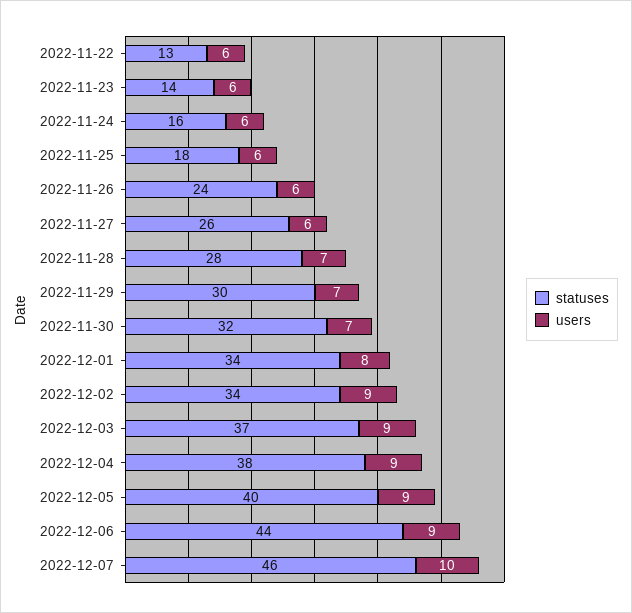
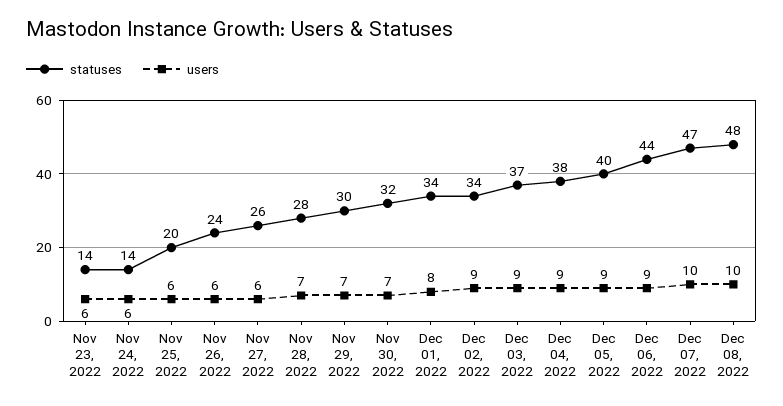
statuses, 2022-11-22: 13 -> none
users, 2022-11-22: 6 -> none
statuses, 2022-11-24: 16 -> 14
statuses, 2022-11-25: 18 -> 20
statuses, 2022-12-07: 46 -> 47
statuses, Dec 08, 2022: none -> 48
users, Dec 08, 2022: none -> 10

